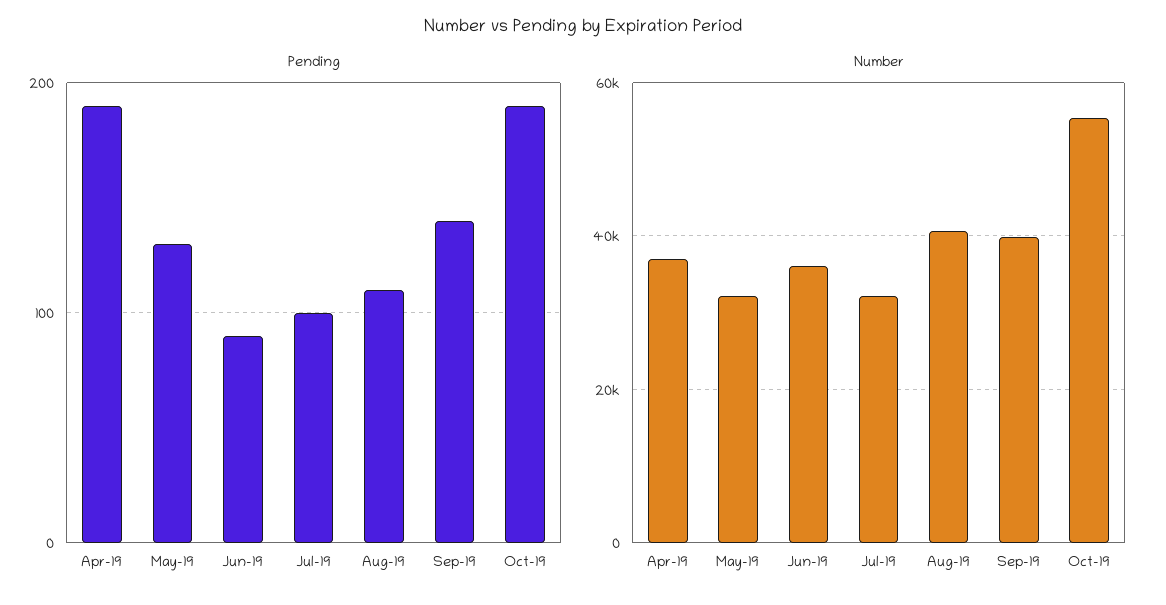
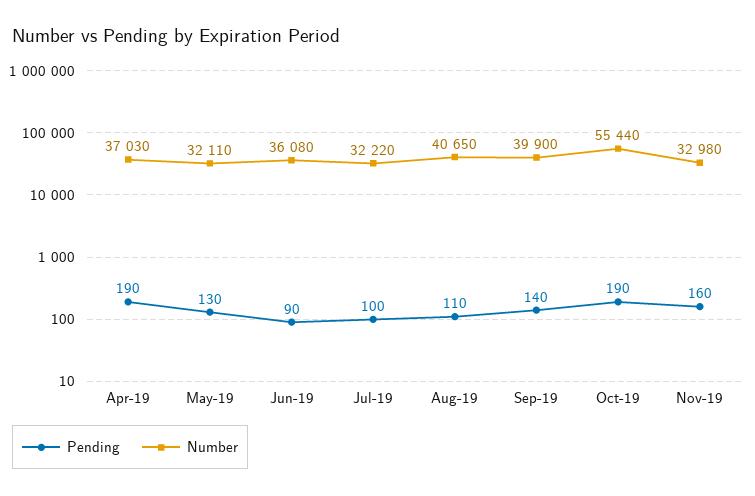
Pending, Nov-19: none -> 160
Number, Nov-19: none -> 32980

